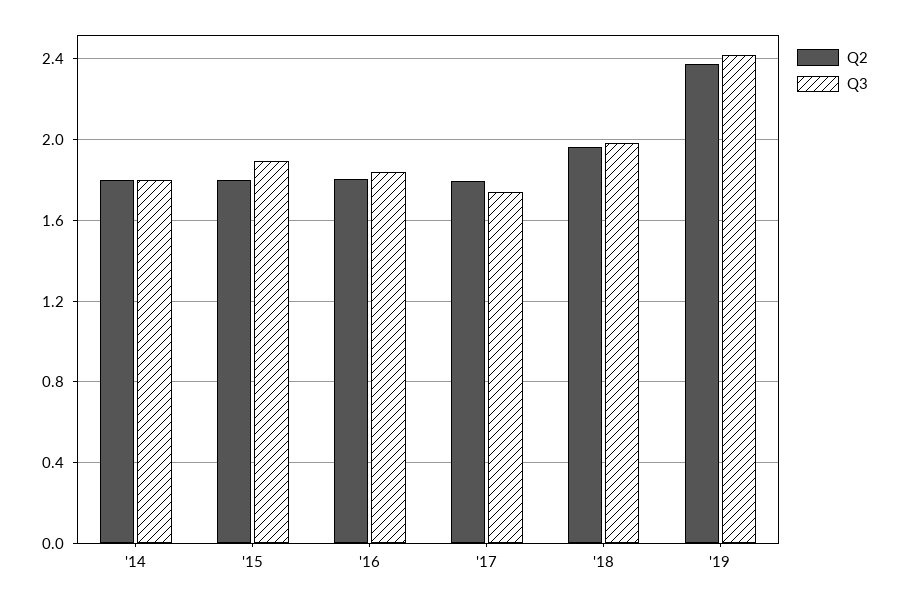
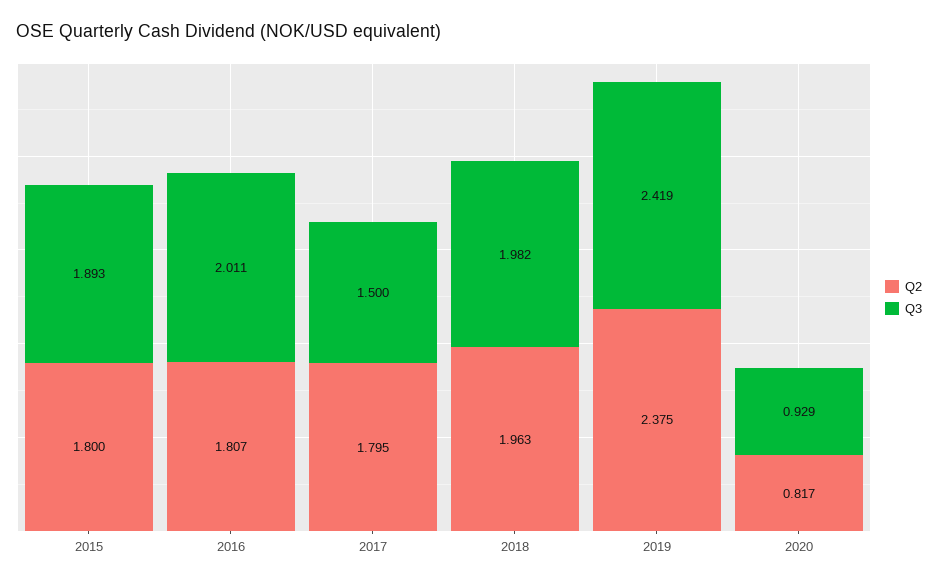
Q2, '14: 1.8 -> none
Q3, '14: 1.8 -> none
Q3, '16: 1.85 -> 2.011
Q3, '17: 1.75 -> 1.5
Q2, 2020: none -> 0.817
Q3, 2020: none -> 0.929

